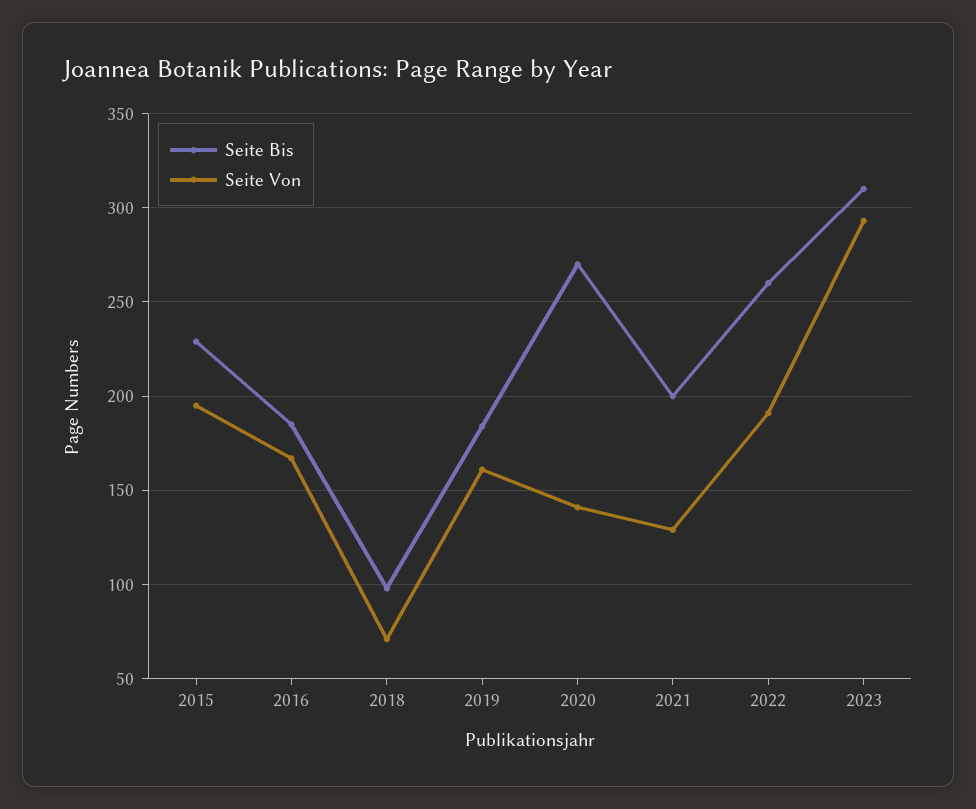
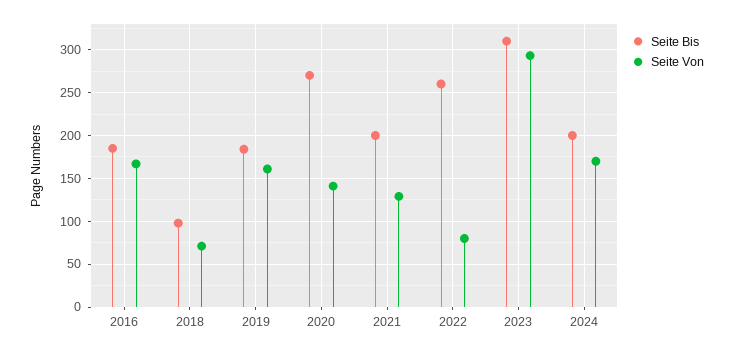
Seite Bis, 2015: 230 -> none
Seite Von, 2015: 195 -> none
Seite Von, 2022: 190 -> 80
Seite Bis, 2024: none -> 200
Seite Von, 2024: none -> 170

